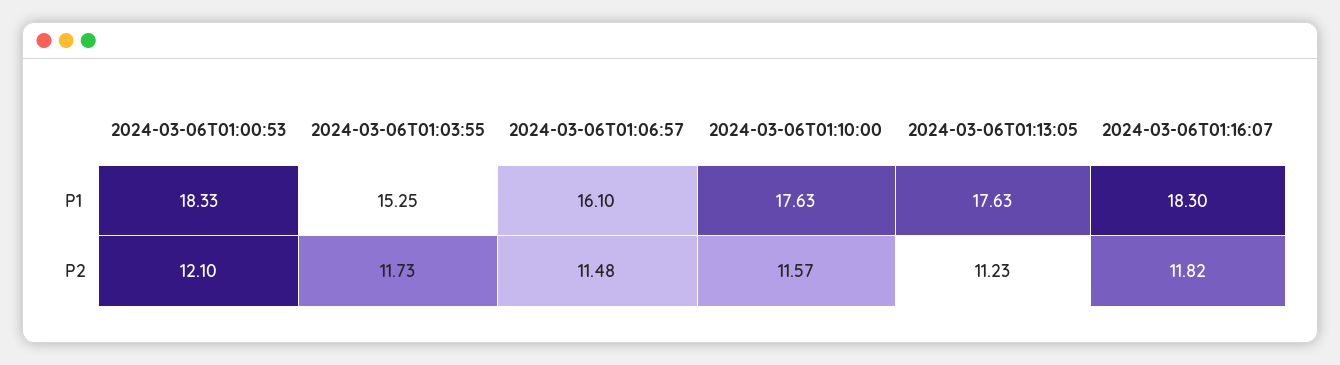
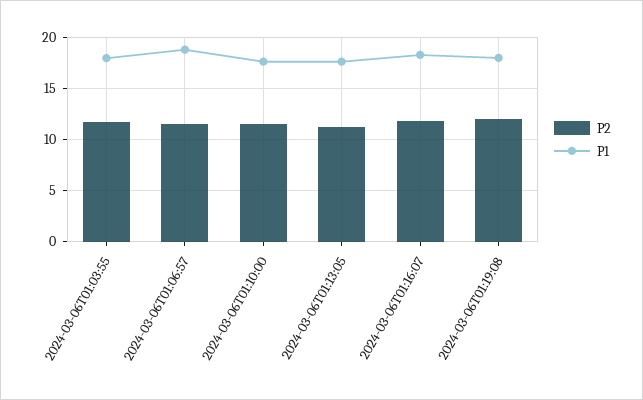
P1, 2024-03-06T01:00:53: 18.33 -> none
P1, 2024-03-06T01:03:55: 15.25 -> 18
P1, 2024-03-06T01:06:57: 16.1 -> 19
P2, 2024-03-06T01:00:53: 12.1 -> none
P2, 2024-03-06T01:19:08: none -> 12
P1, 2024-03-06T01:19:08: none -> 18

